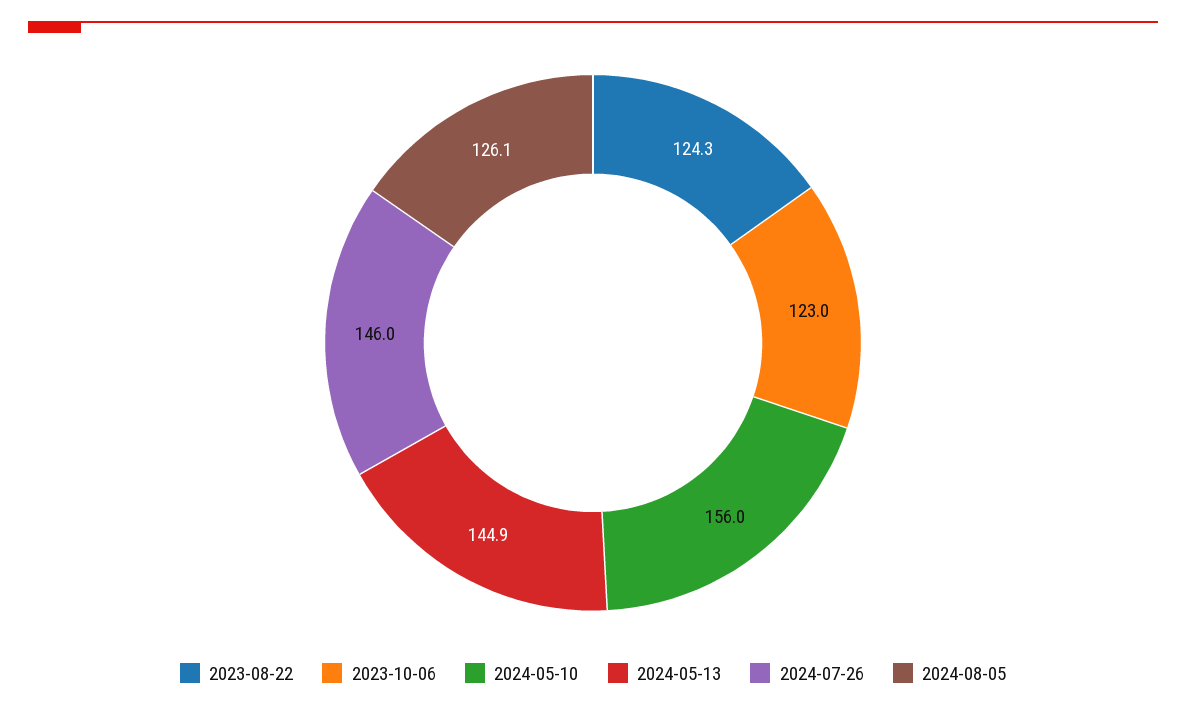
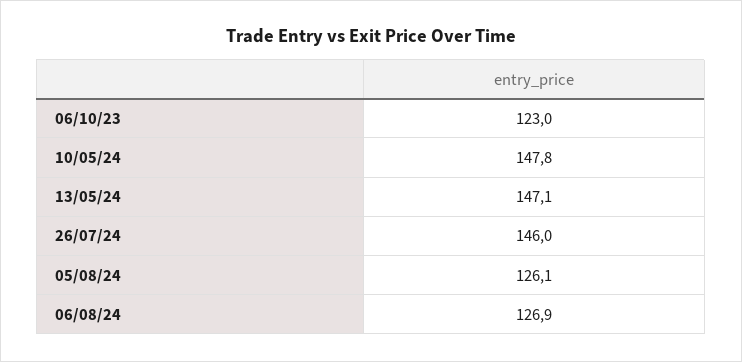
2023-08-22: 124.3 -> none
2024-05-10: 156 -> 147.8
2024-05-13: 144.9 -> 147.1
06/08/24: none -> 126.9

